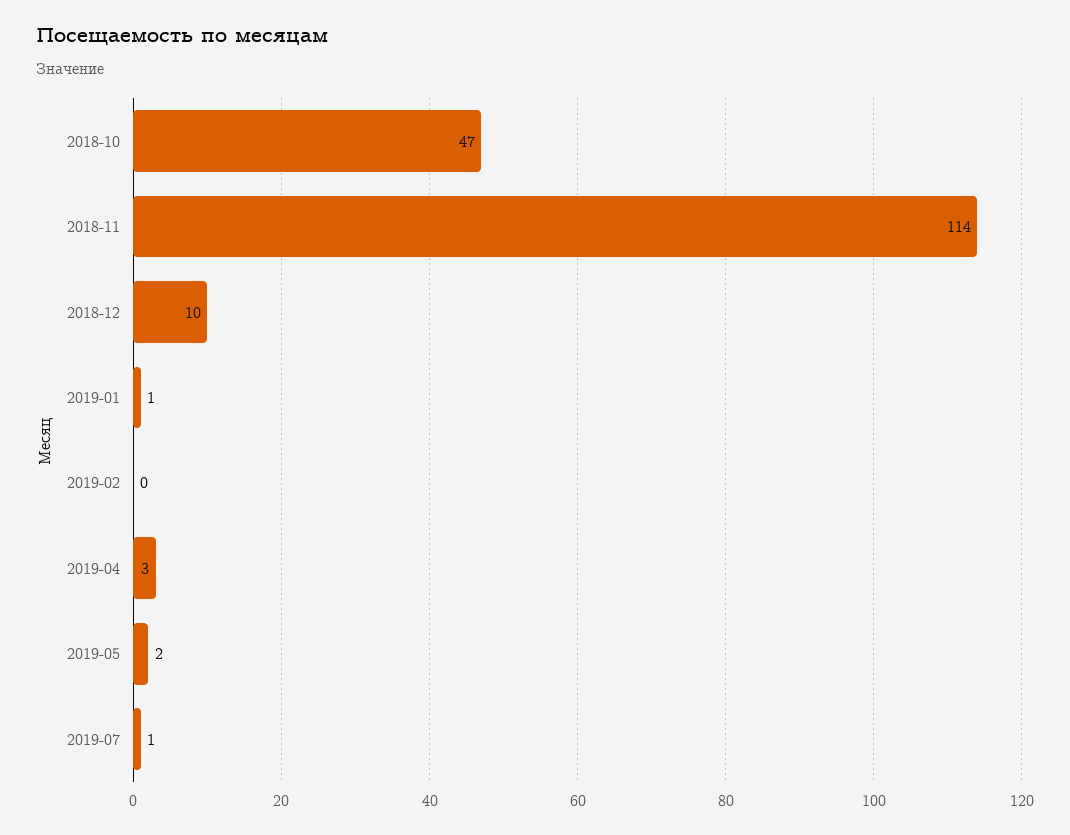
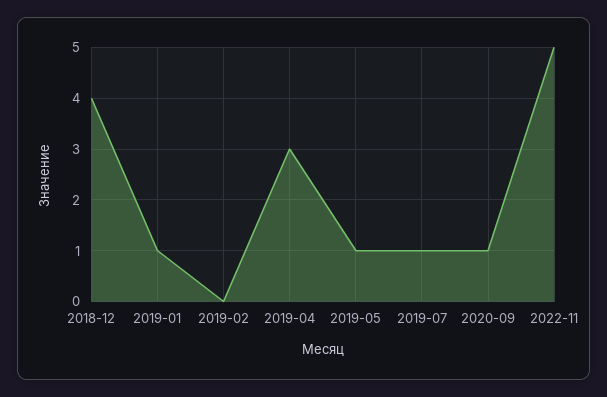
2018-10: 47 -> none
2018-11: 114 -> none
2018-12: 10 -> 4
2019-05: 2 -> 1
2020-09: none -> 1
2022-11: none -> 5

